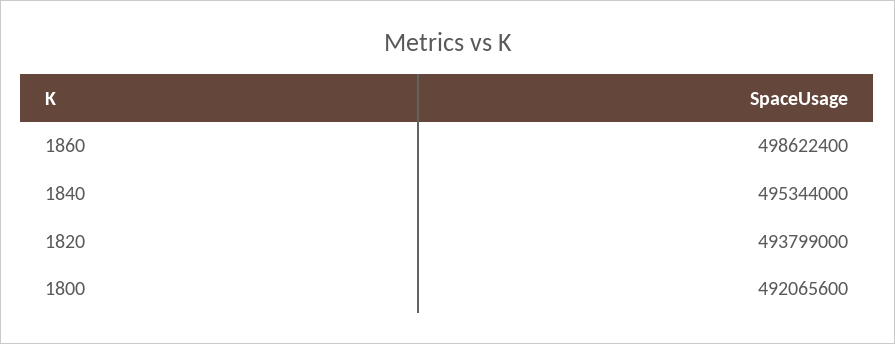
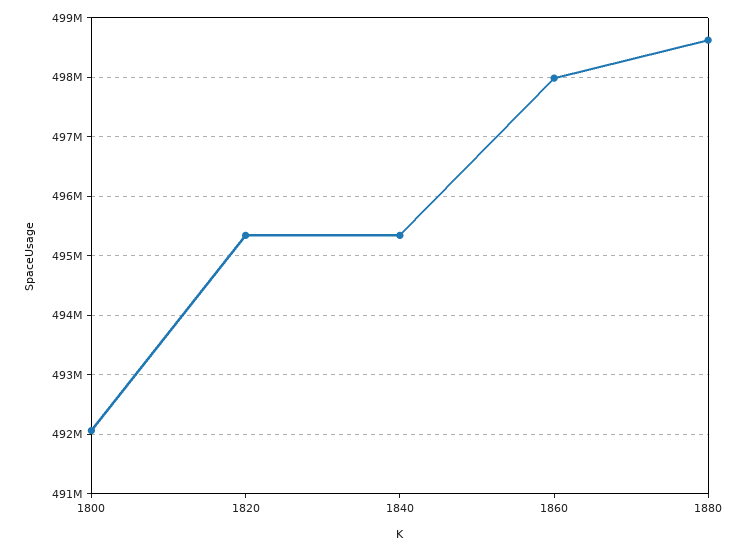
1860: 498622400 -> 498000000
1820: 493799000 -> 495400000
1880: none -> 498600000

